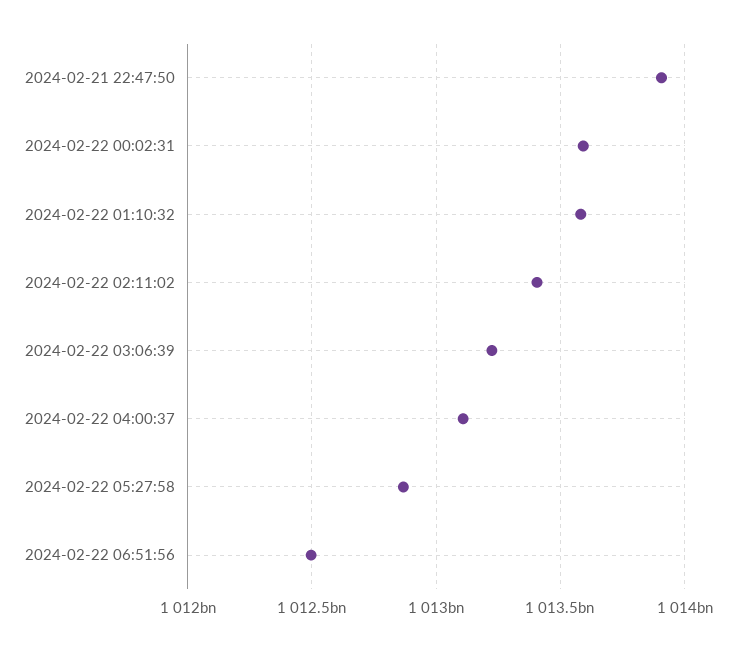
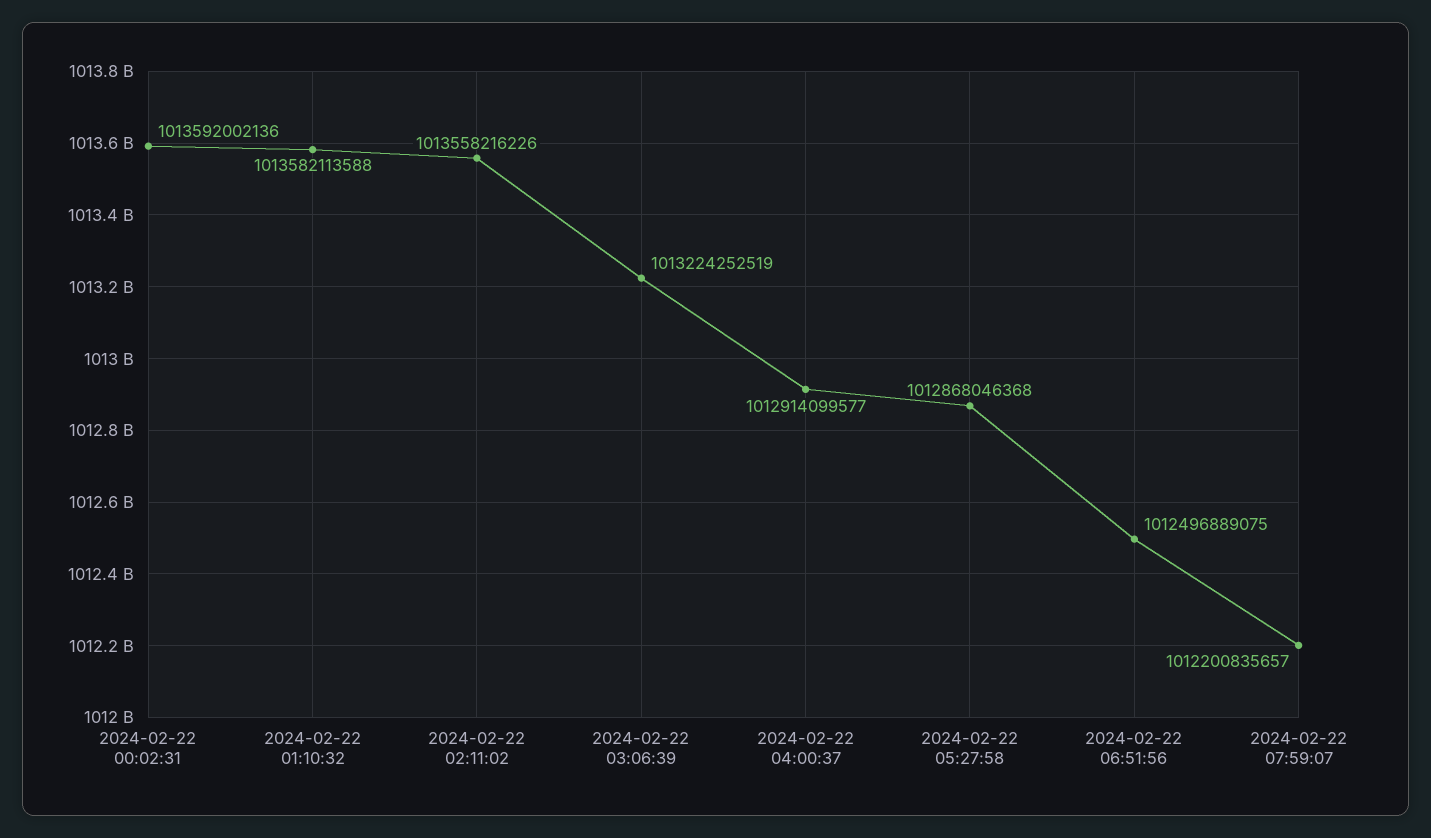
2024-02-21 22:47:50: 1013900000000 -> none
2024-02-22 02:11:02: 1013400000000 -> 1013558216226
2024-02-22 04:00:37: 1013100000000 -> 1012914099577
2024-02-22 07:59:07: none -> 1012200835657

